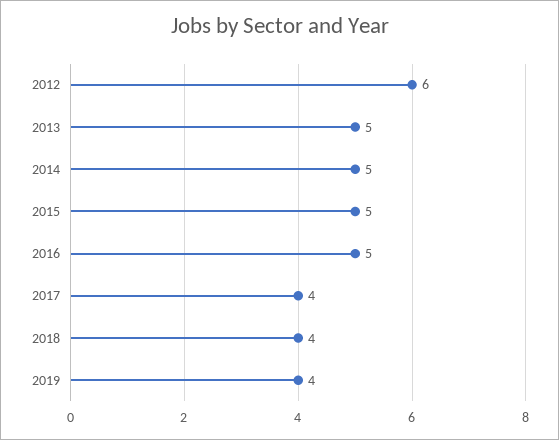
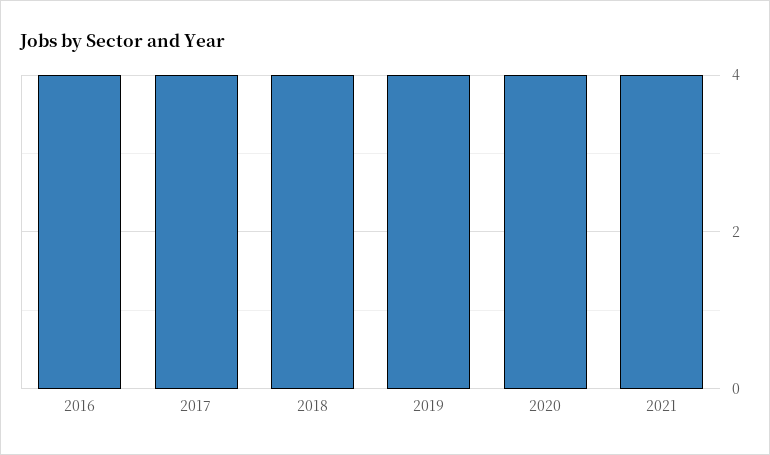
2012: 6 -> none
2013: 5 -> none
2014: 5 -> none
2015: 5 -> none
2016: 5 -> 4
2020: none -> 4
2021: none -> 4

